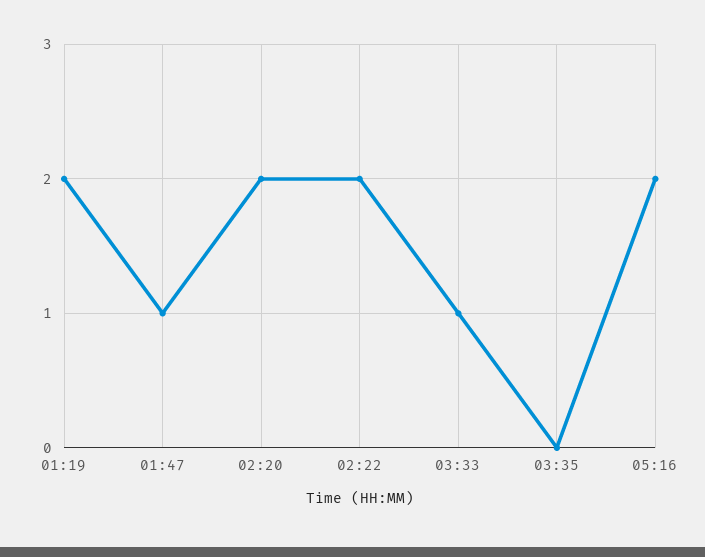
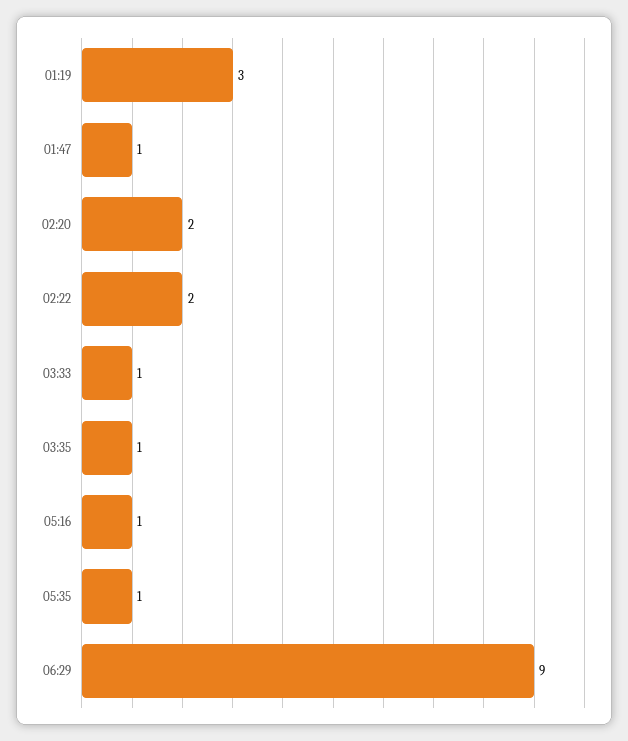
01:19: 2 -> 3
03:35: 0 -> 1
05:16: 2 -> 1
05:35: none -> 1
06:29: none -> 9

